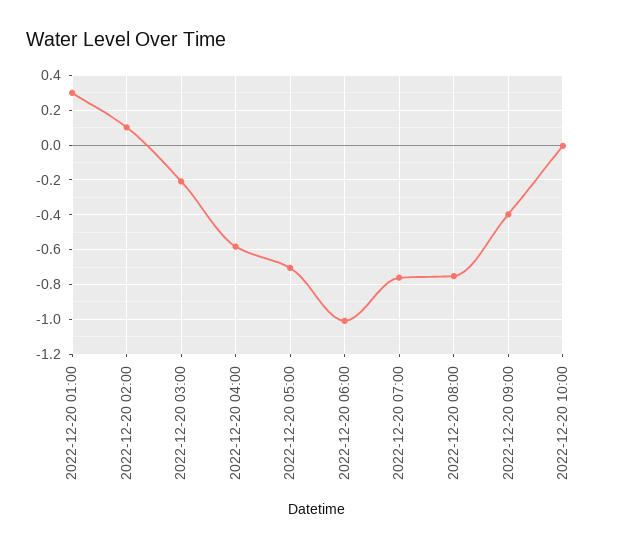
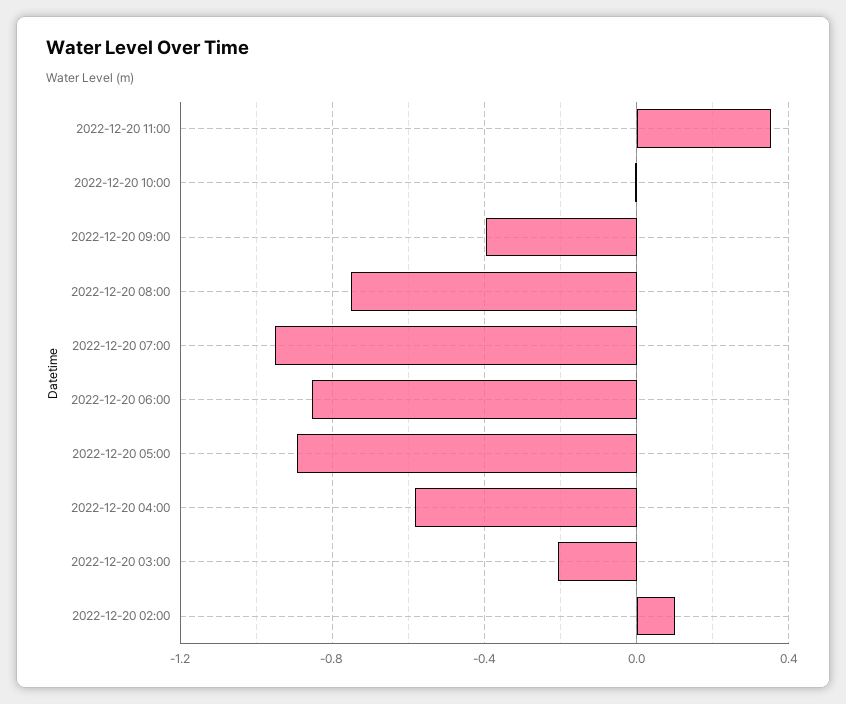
2022-12-20 01:00: 0.3 -> none
2022-12-20 05:00: -0.7 -> -0.9
2022-12-20 06:00: -1 -> -0.85
2022-12-20 07:00: -0.75 -> -0.95
2022-12-20 11:00: none -> 0.35

